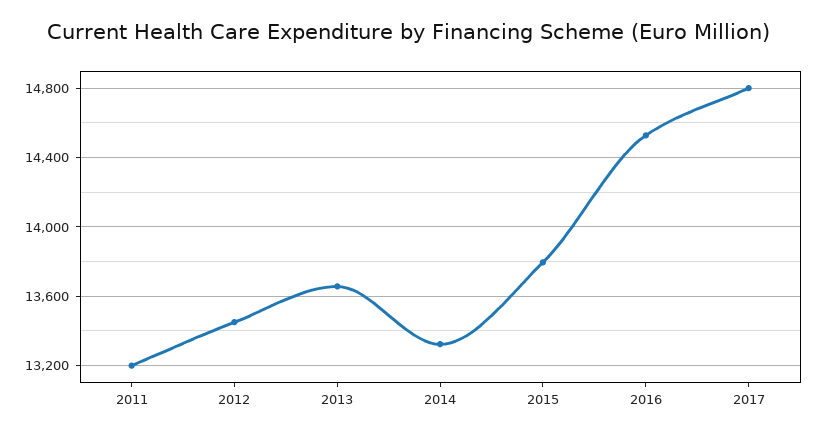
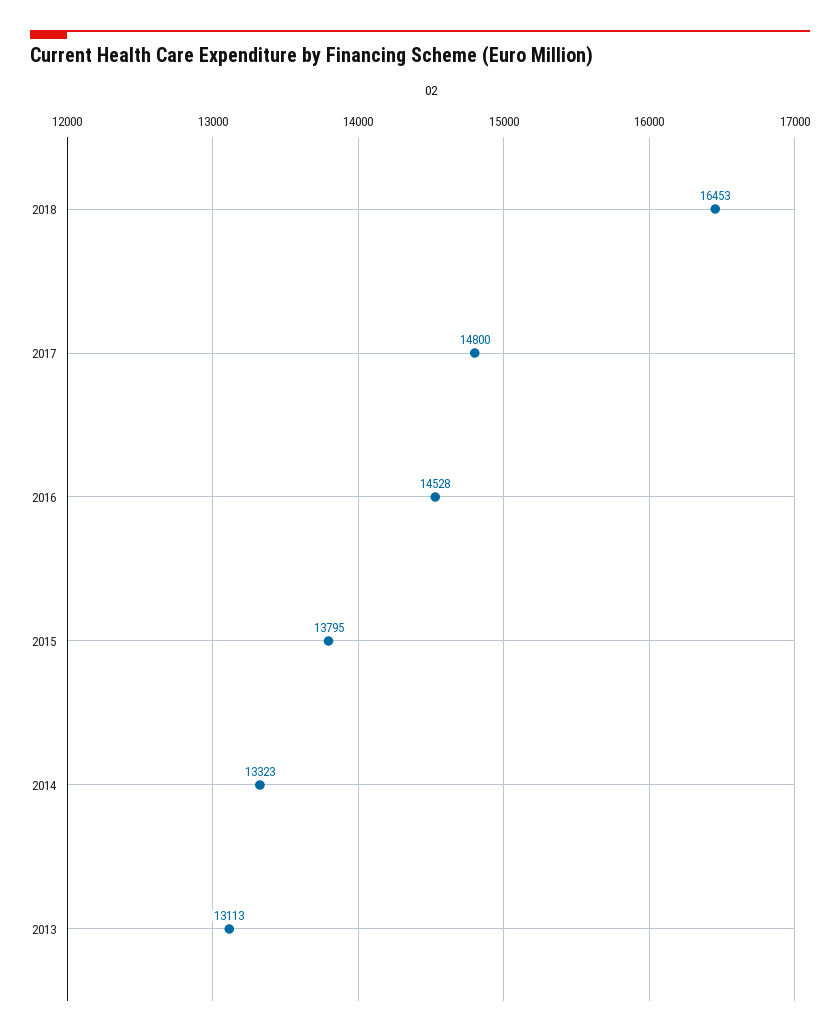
2011: 13200 -> none
2012: 13450 -> none
2013: 13650 -> 13113
2018: none -> 16453

